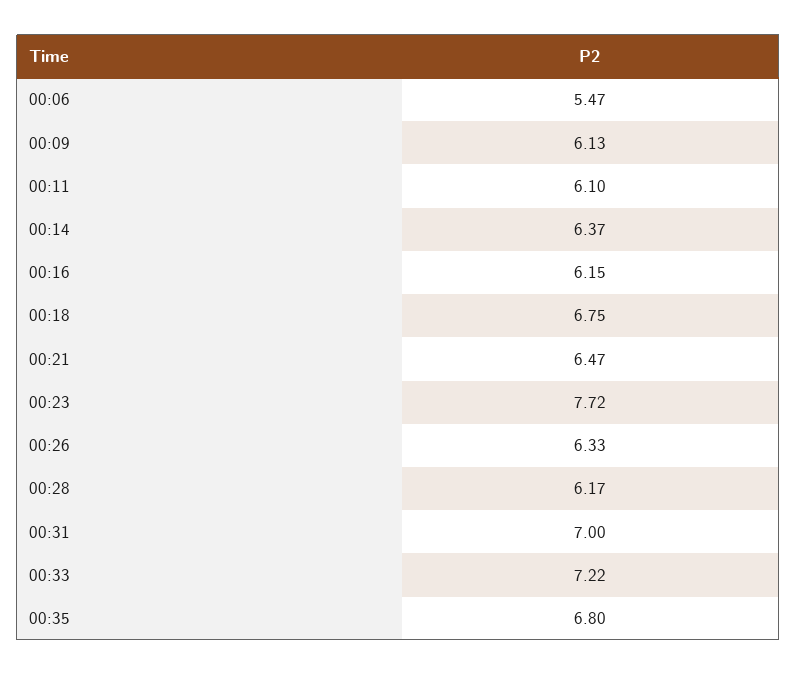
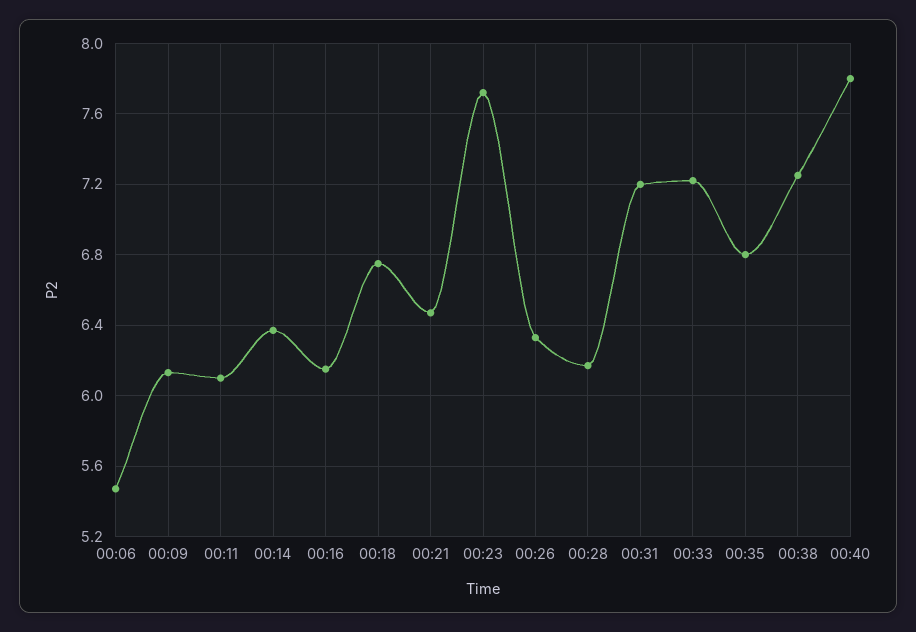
00:31: 7 -> 7.2
00:38: none -> 7.25
00:40: none -> 7.8

